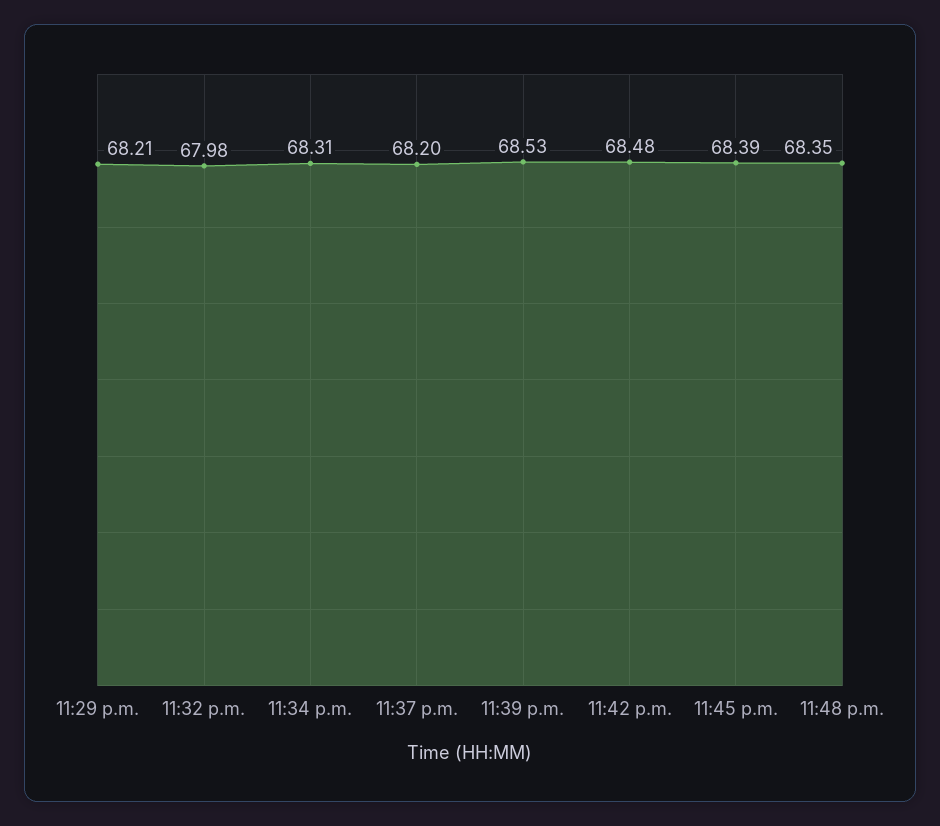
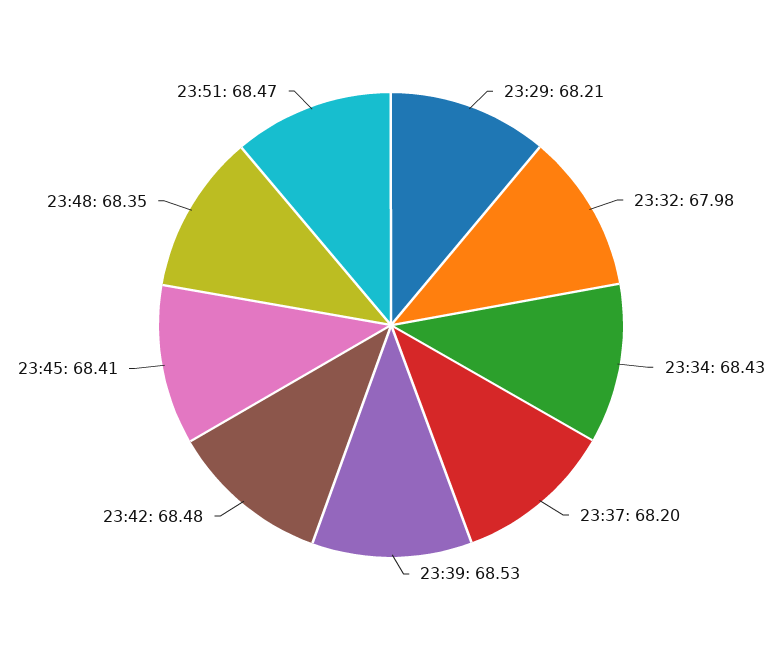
11:34 p.m.: 68.31 -> 68.43
11:45 p.m.: 68.39 -> 68.41
23:51: none -> 68.47

